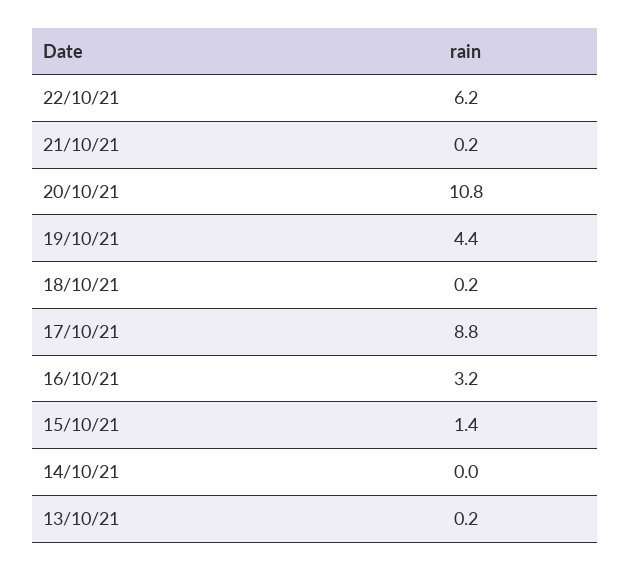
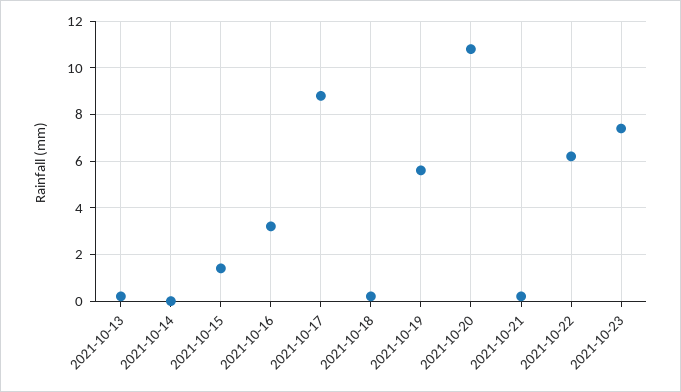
19/10/21: 4.4 -> 5.5
2021-10-23: none -> 7.5

